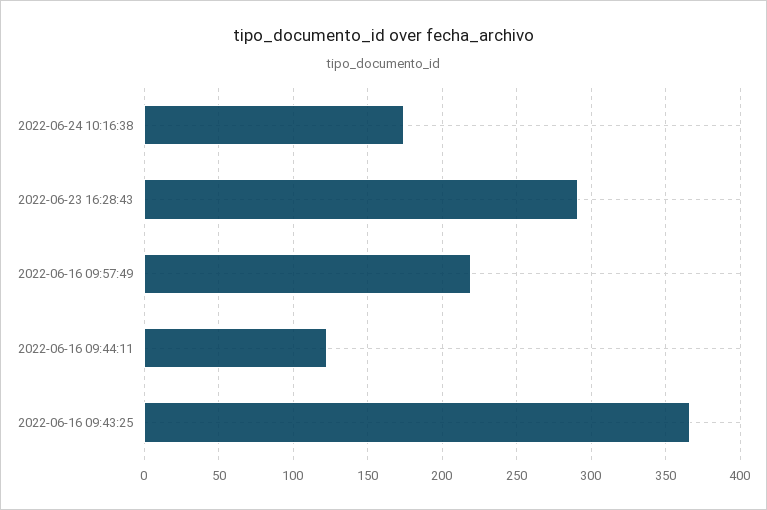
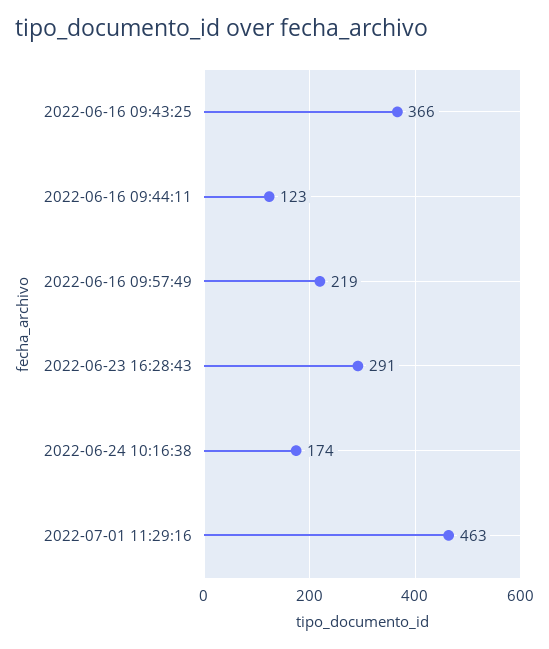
2022-07-01 11:29:16: none -> 463

